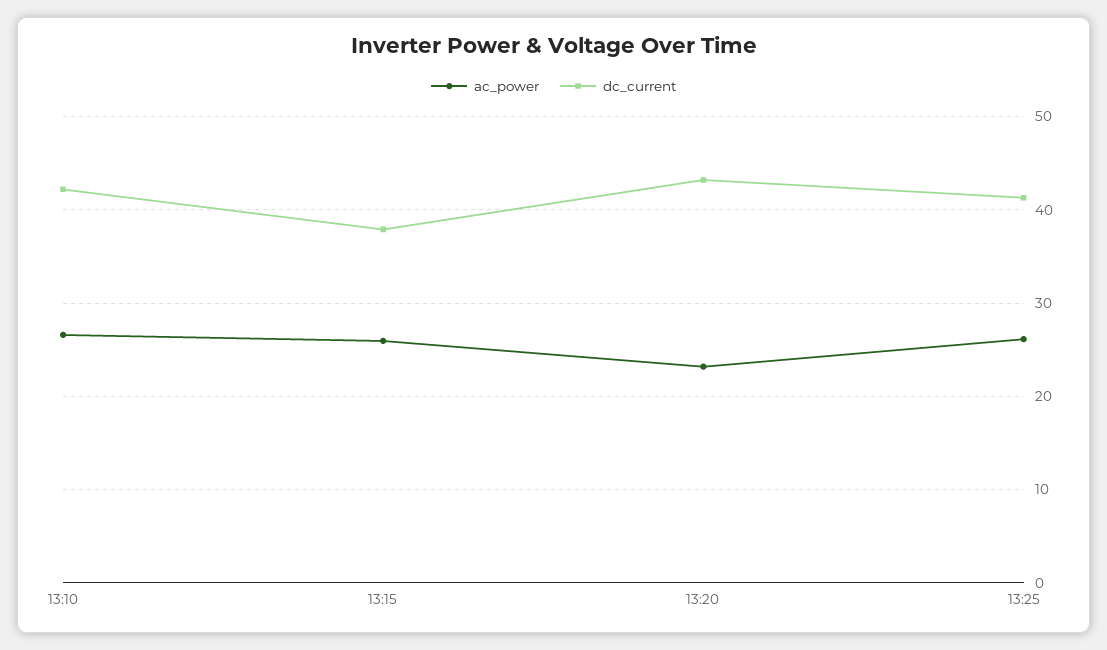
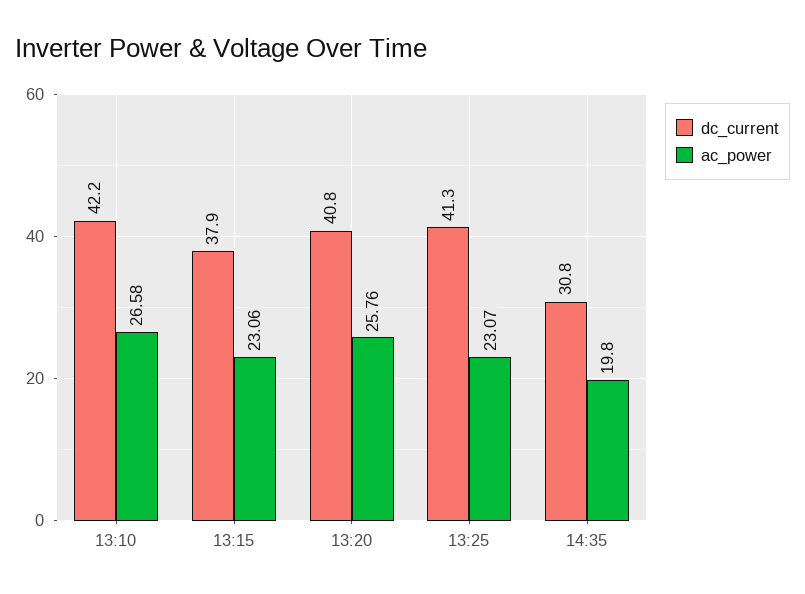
ac_power, 13:15: 26 -> 23.06
ac_power, 13:20: 23 -> 25.76
dc_current, 13:20: 43 -> 40.8
ac_power, 13:25: 26 -> 23.07
dc_current, 14:35: none -> 30.8
ac_power, 14:35: none -> 19.8

